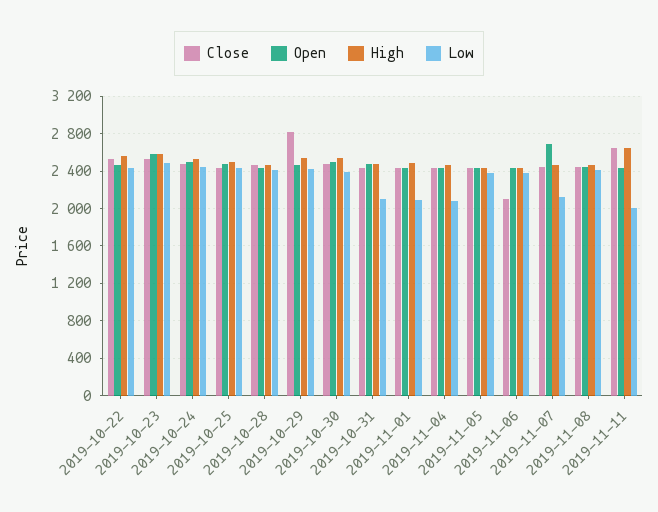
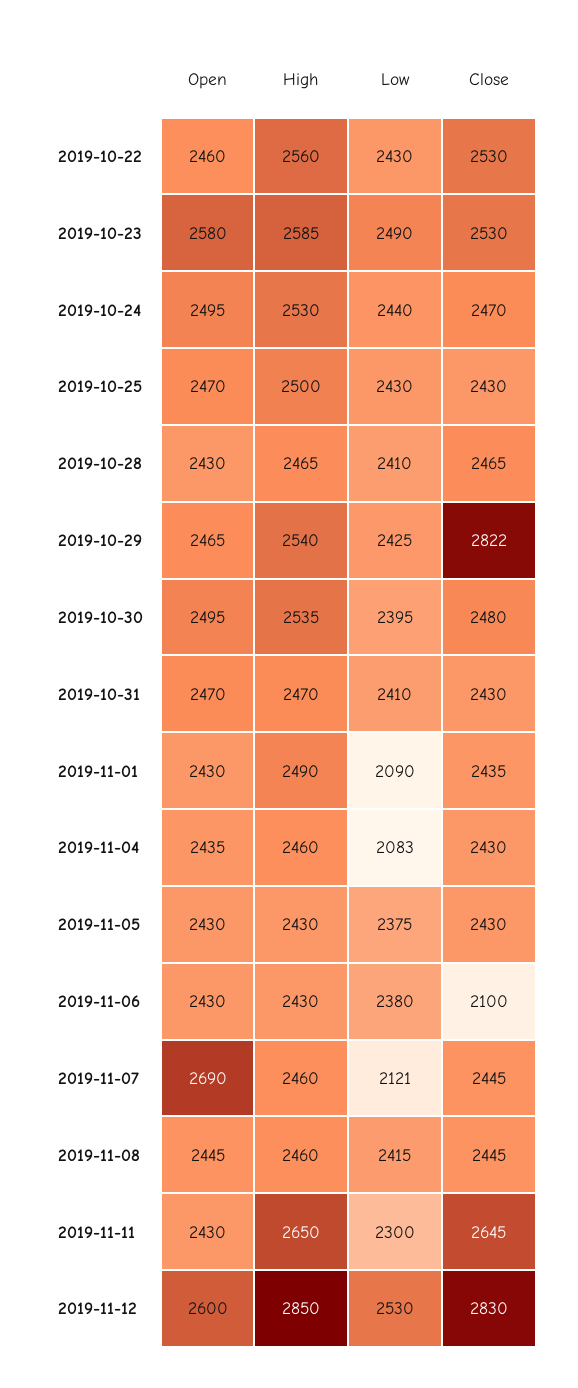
Low, 2019-10-31: 2100 -> 2410
Low, 2019-11-11: 2000 -> 2300
Open, 2019-11-12: none -> 2600
High, 2019-11-12: none -> 2850
Low, 2019-11-12: none -> 2530
Close, 2019-11-12: none -> 2830

